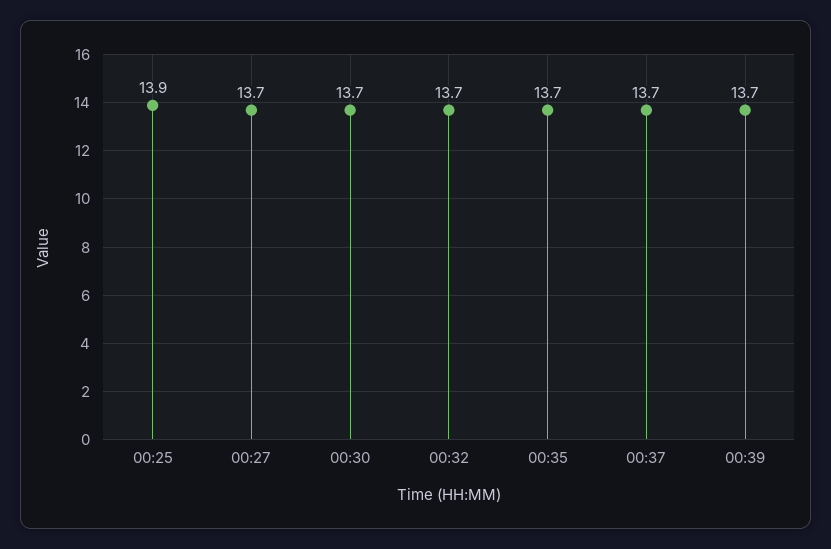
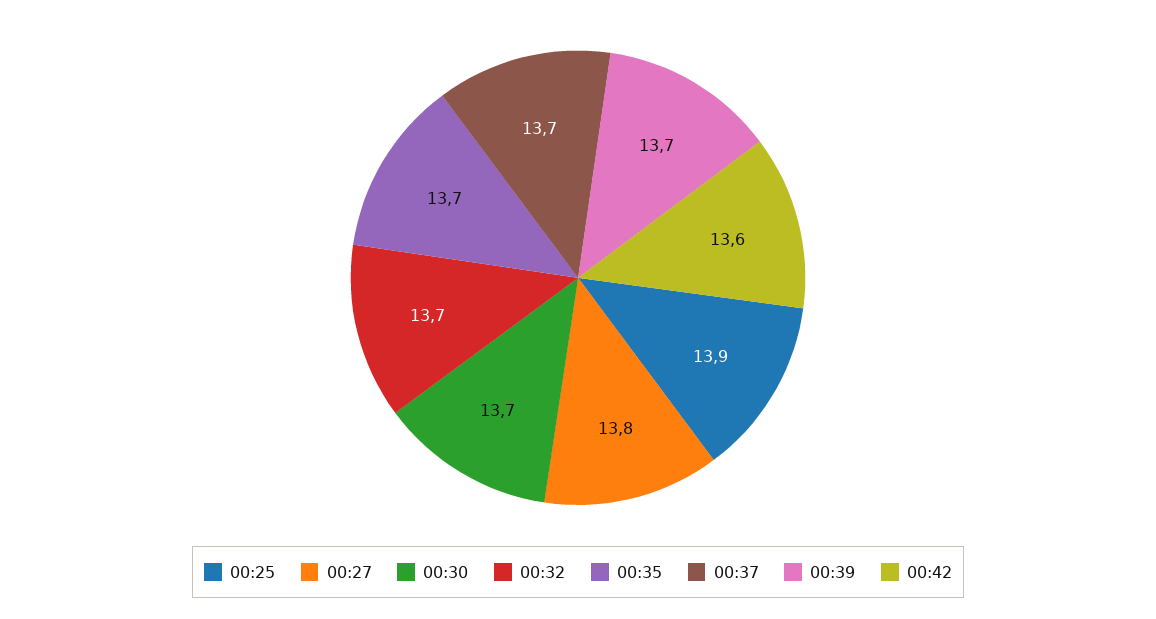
00:27: 13.7 -> 13.8
00:42: none -> 13.6

